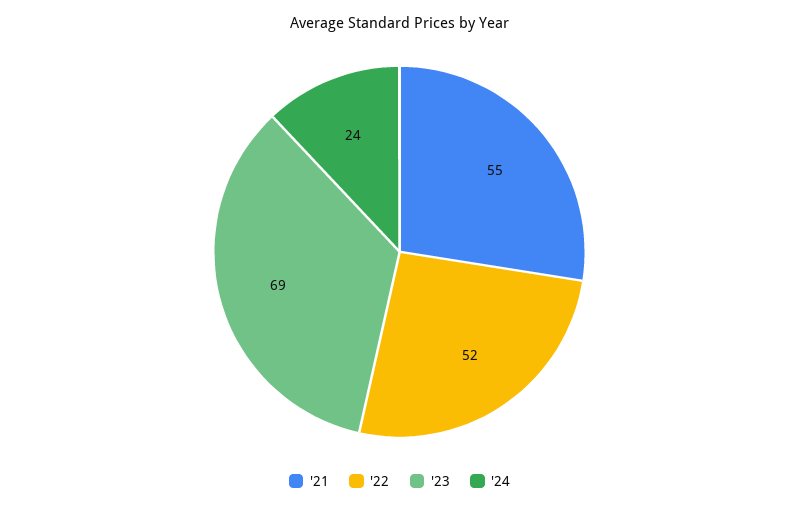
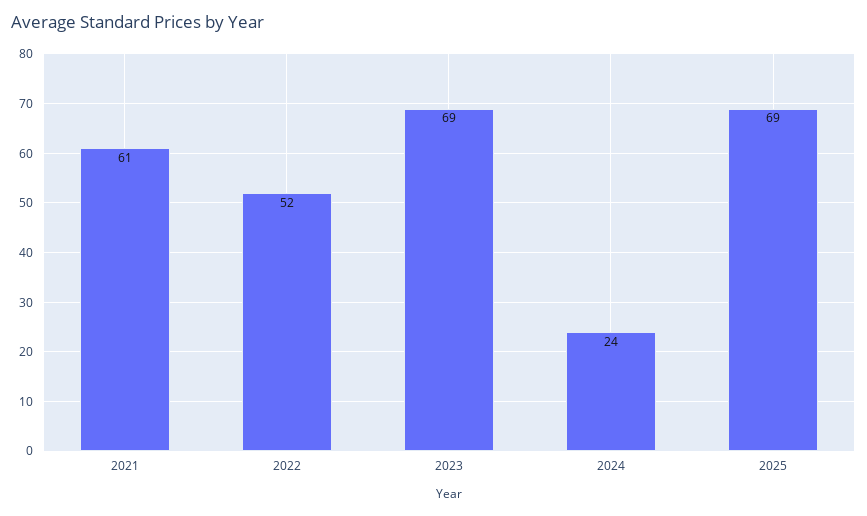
'21: 55 -> 61
2025: none -> 69

